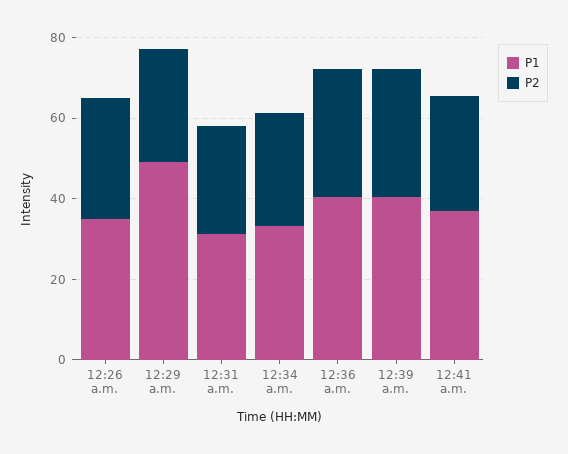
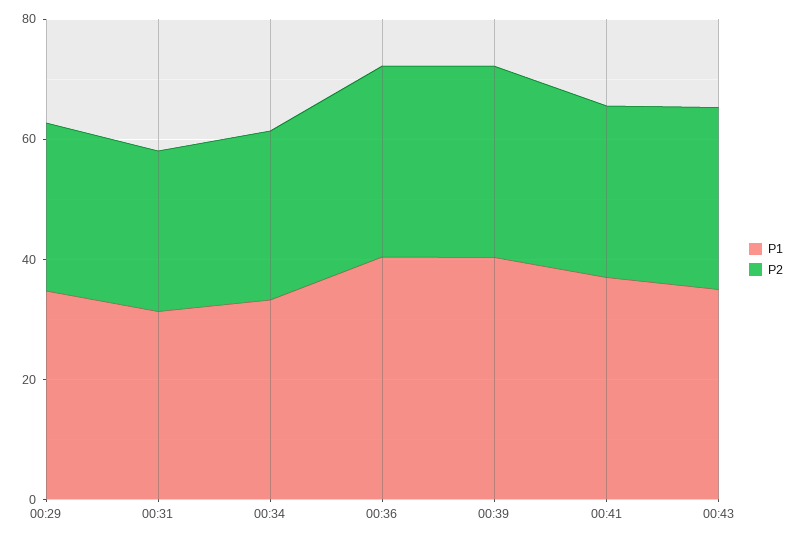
P1, 12:26 a.m.: 35 -> none
P2, 12:26 a.m.: 30 -> none
P1, 12:29 a.m.: 50 -> 35
P1, 00:43: none -> 35
P2, 00:43: none -> 30

